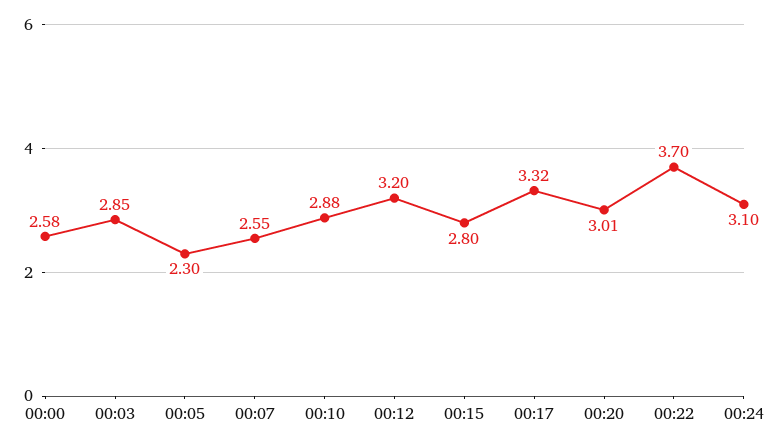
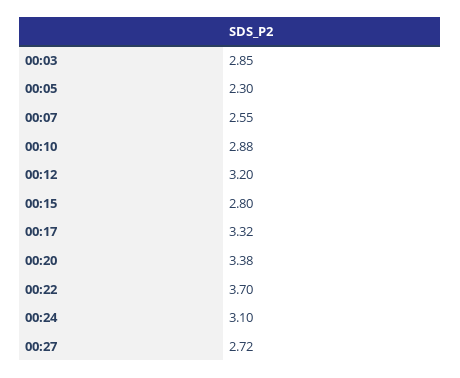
00:00: 2.58 -> none
00:20: 3.01 -> 3.38
00:27: none -> 2.72

